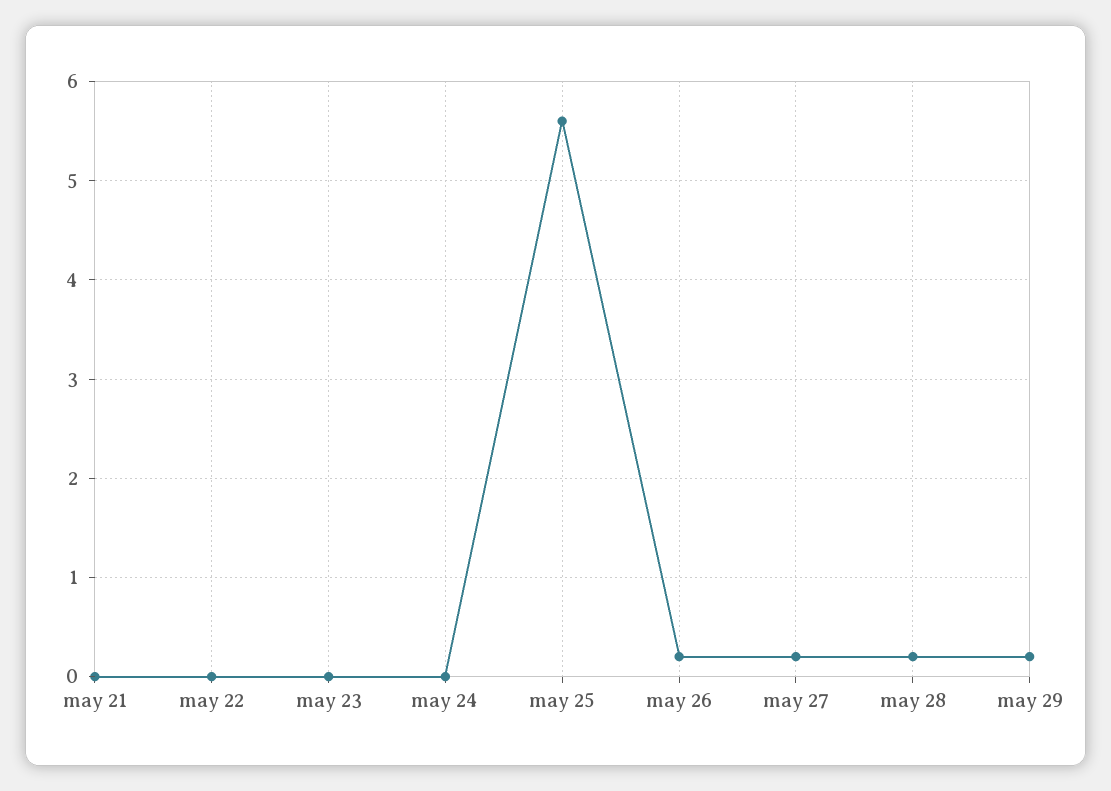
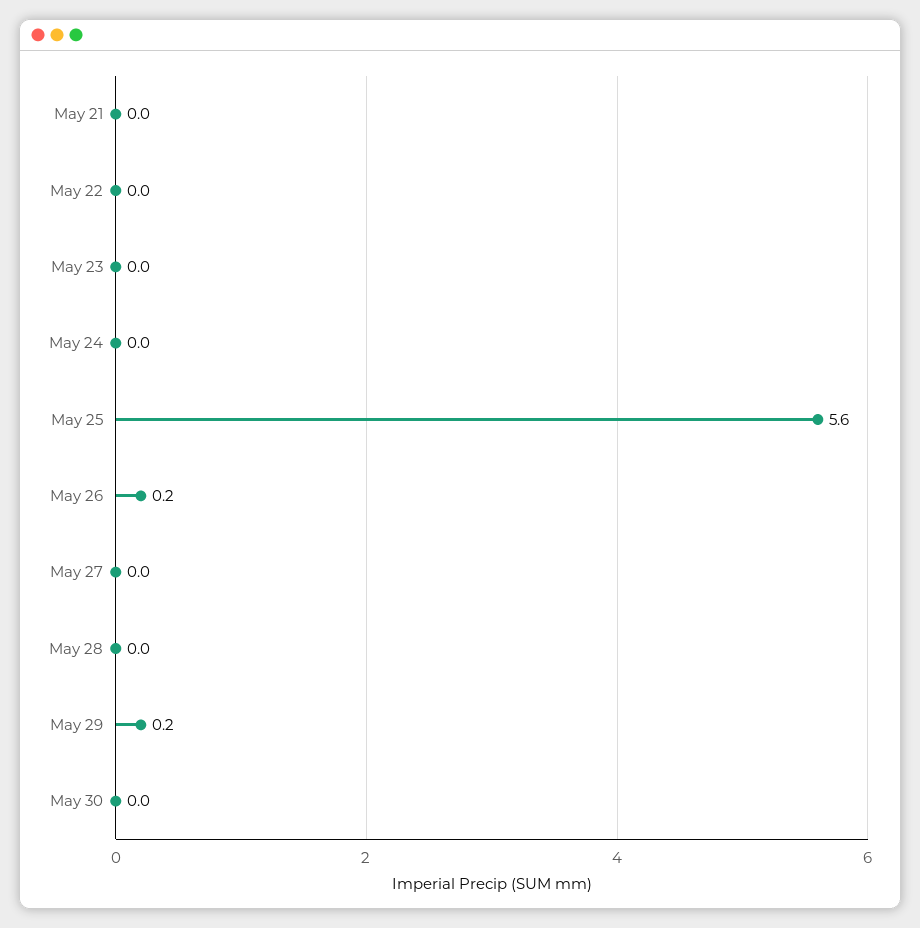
may 27: 0.2 -> 0
may 28: 0.2 -> 0
May 30: none -> 0

